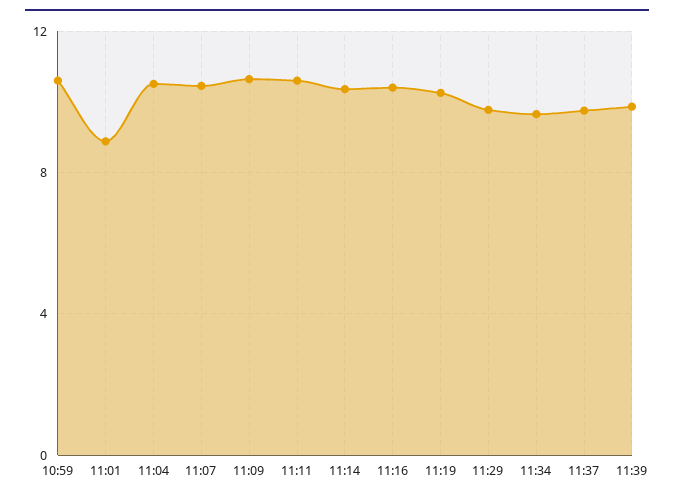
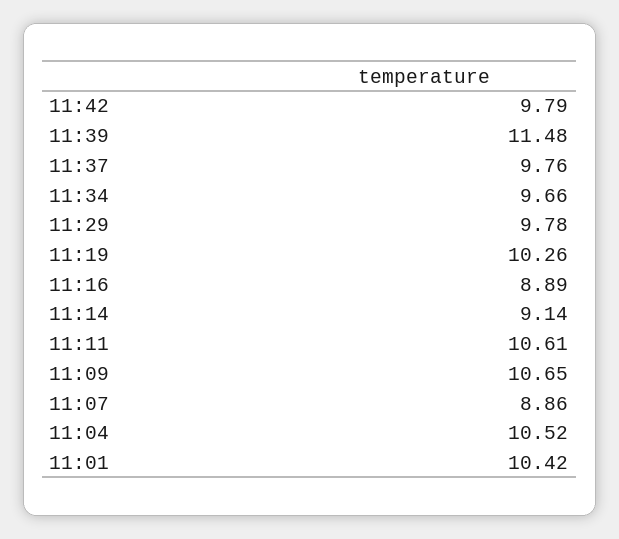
10:59: 10.5 -> none
11:01: 9 -> 10.42
11:07: 10.5 -> 8.86
11:14: 10.5 -> 9.14
11:16: 10.5 -> 8.89
11:39: 10 -> 11.48
11:42: none -> 9.79

